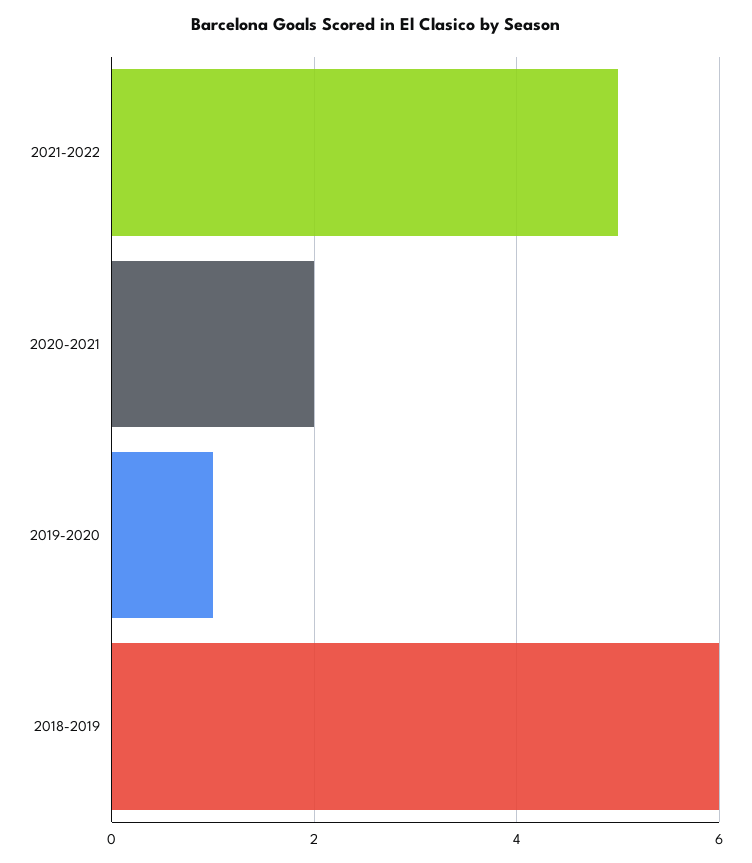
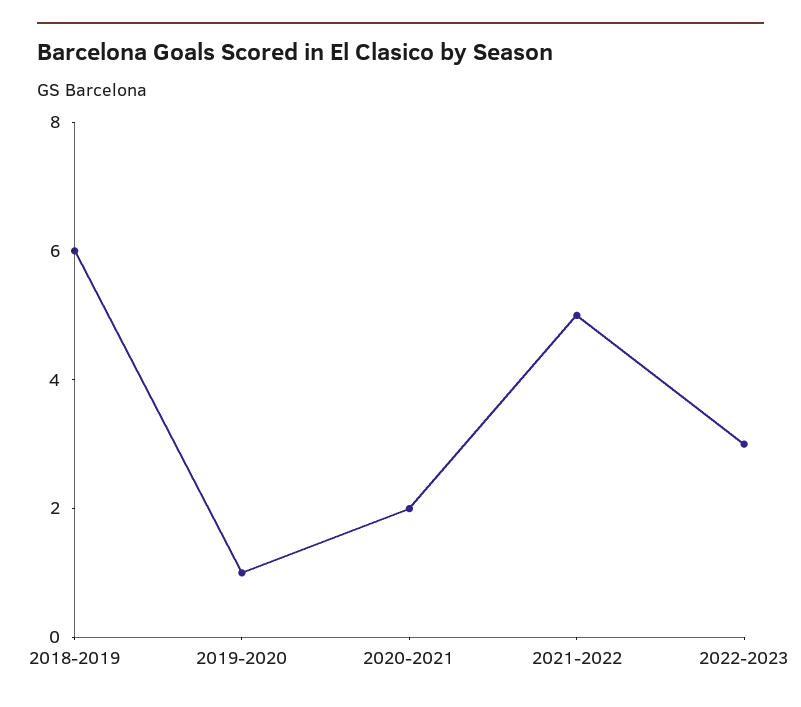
2022-2023: none -> 3

